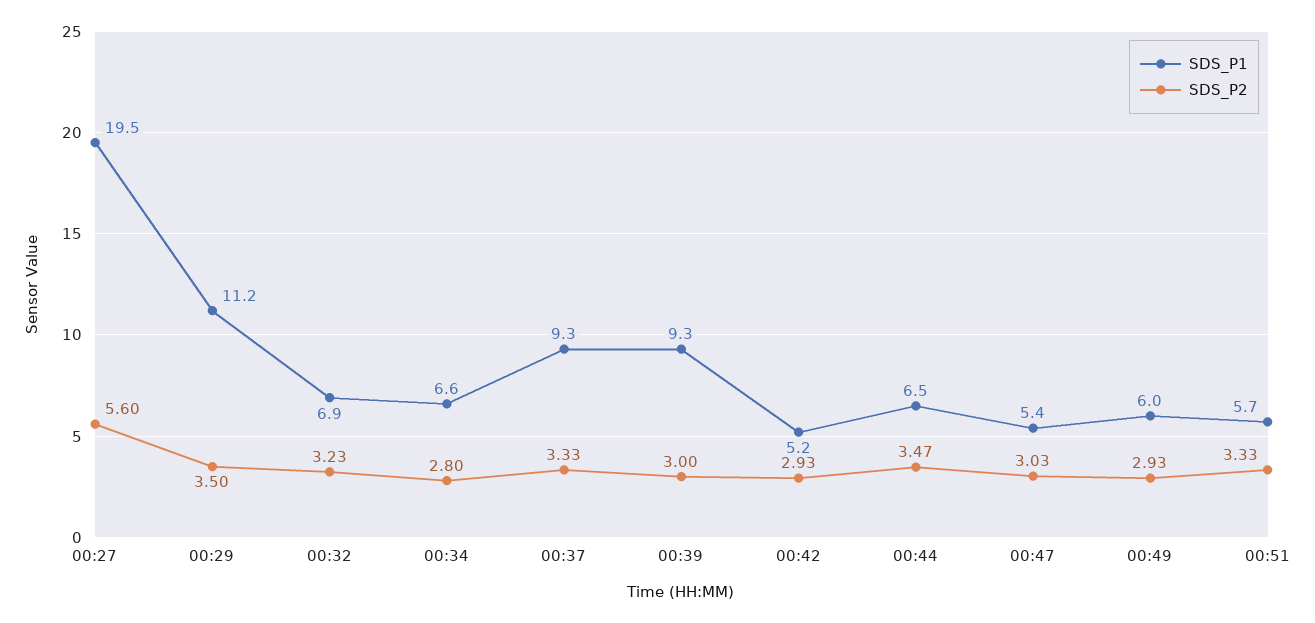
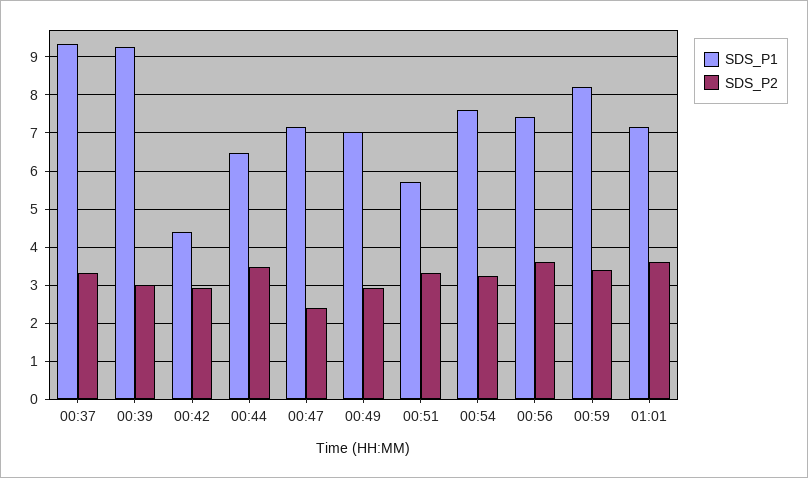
SDS_P1, 00:27: 19.5 -> none
SDS_P2, 00:27: 5.6 -> none
SDS_P1, 00:29: 11.2 -> none
SDS_P2, 00:29: 3.5 -> none
SDS_P1, 00:32: 6.9 -> none
SDS_P2, 00:32: 3.23 -> none
SDS_P1, 00:34: 6.6 -> none
SDS_P2, 00:34: 2.8 -> none
SDS_P1, 00:42: 5.2 -> 4.4
SDS_P1, 00:47: 5.4 -> 7.2
SDS_P2, 00:47: 3.03 -> 2.4
SDS_P1, 00:49: 6 -> 7
SDS_P1, 00:54: none -> 7.6
SDS_P2, 00:54: none -> 3.2
SDS_P1, 00:56: none -> 7.4
SDS_P2, 00:56: none -> 3.6
SDS_P1, 00:59: none -> 8.2
SDS_P2, 00:59: none -> 3.4
SDS_P1, 01:01: none -> 7.2
SDS_P2, 01:01: none -> 3.6

